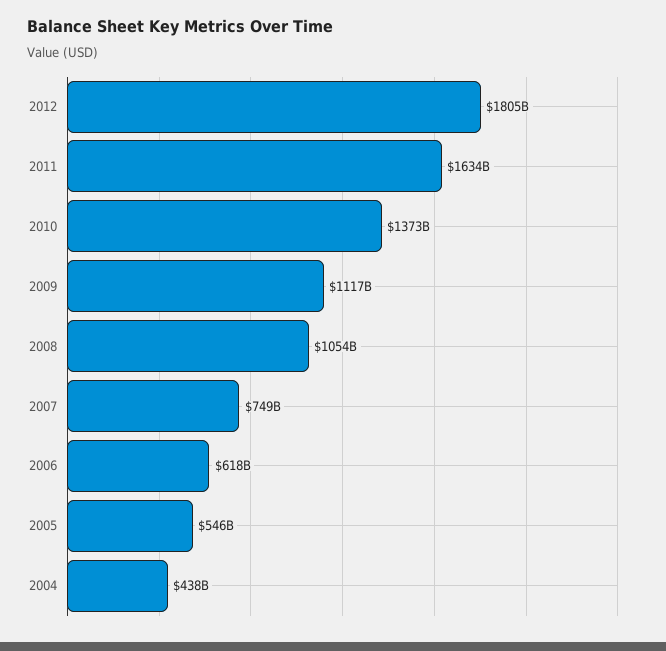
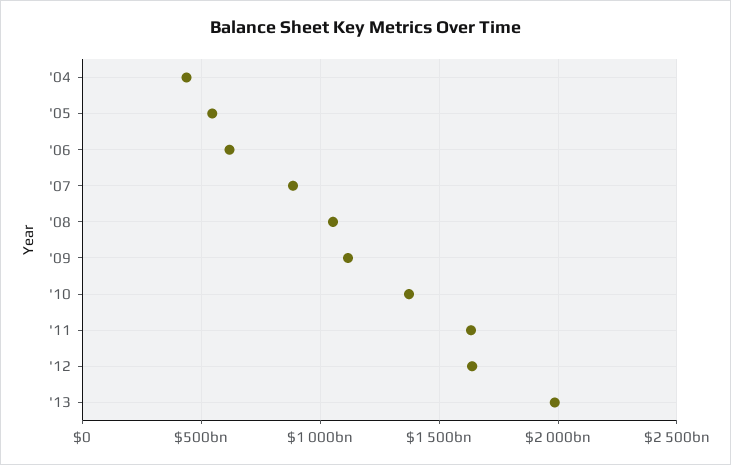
2012: 1805000000000 -> 1650000000000
2007: 749000000000 -> 900000000000
'13: none -> 2000000000000

